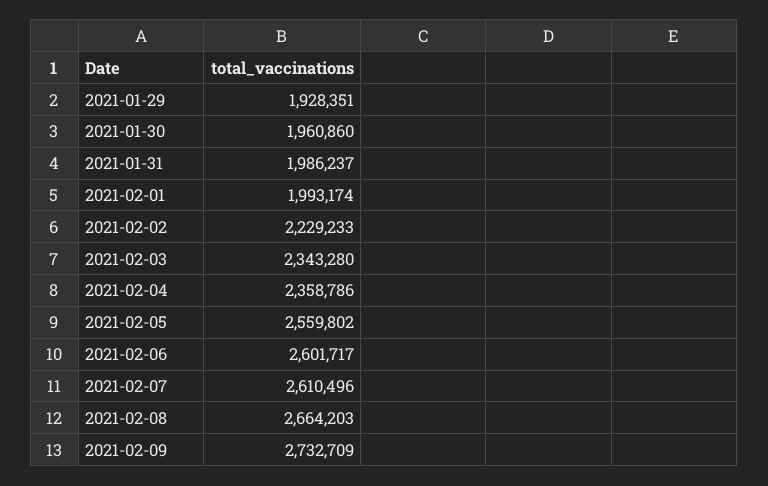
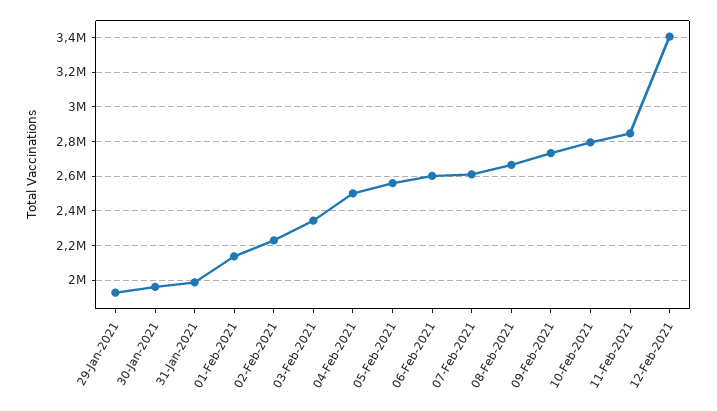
2021-02-01: 1993174 -> 2150000
2021-02-04: 2358786 -> 2500000
10-Feb-2021: none -> 2800000
11-Feb-2021: none -> 2850000
12-Feb-2021: none -> 3400000

